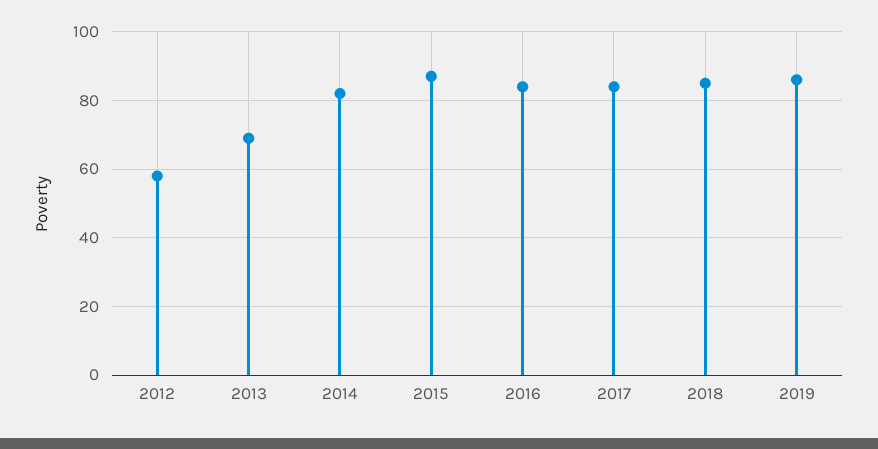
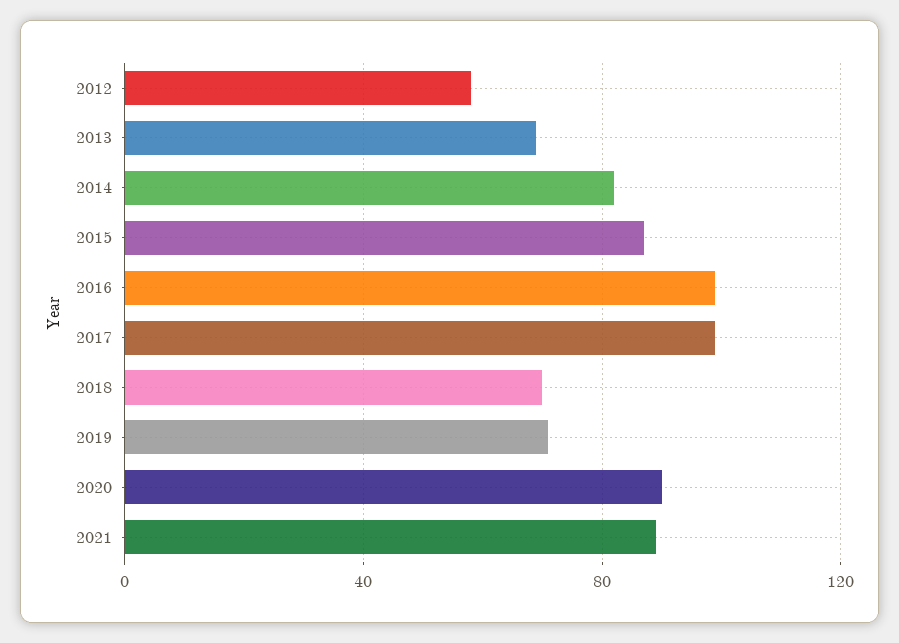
2016: 85 -> 100
2017: 85 -> 100
2018: 85 -> 70
2019: 85 -> 70
2020: none -> 90
2021: none -> 90

